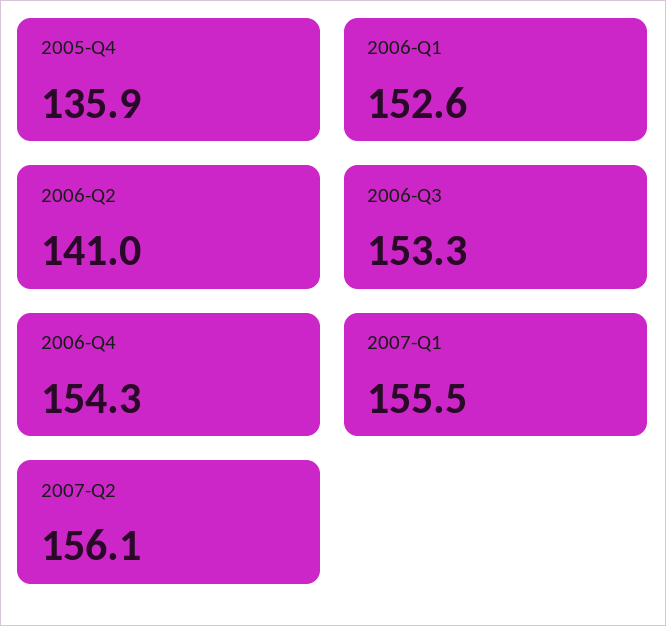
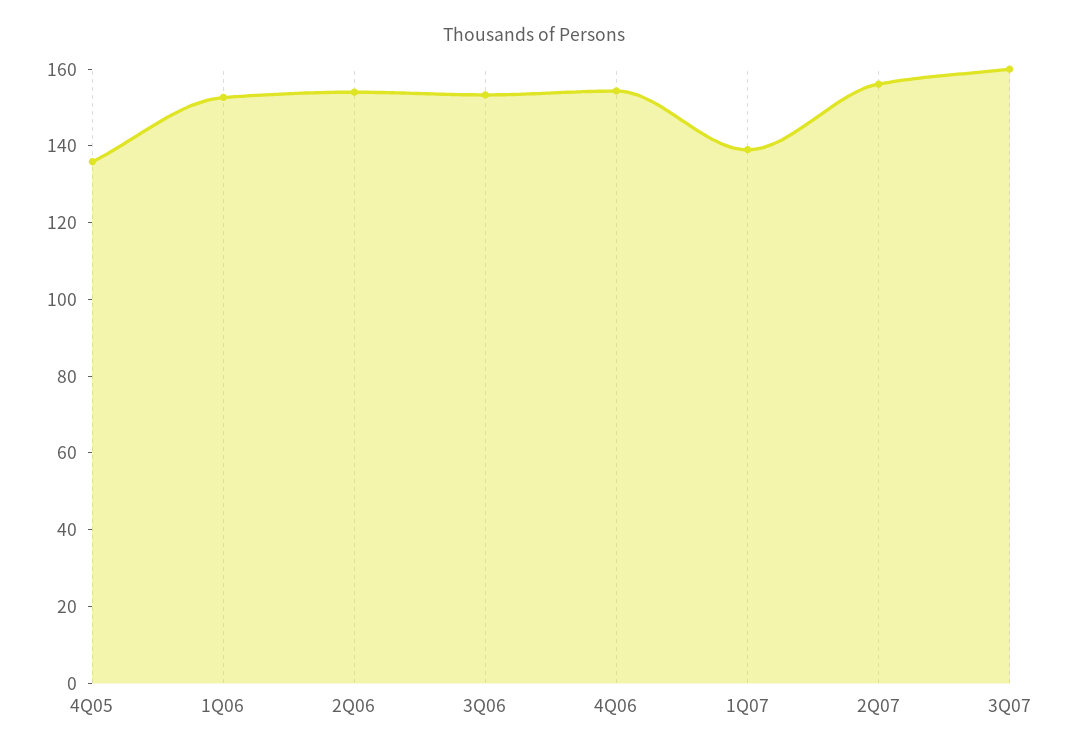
2006-Q2: 141 -> 155
2007-Q1: 155.5 -> 140
3Q07: none -> 160

